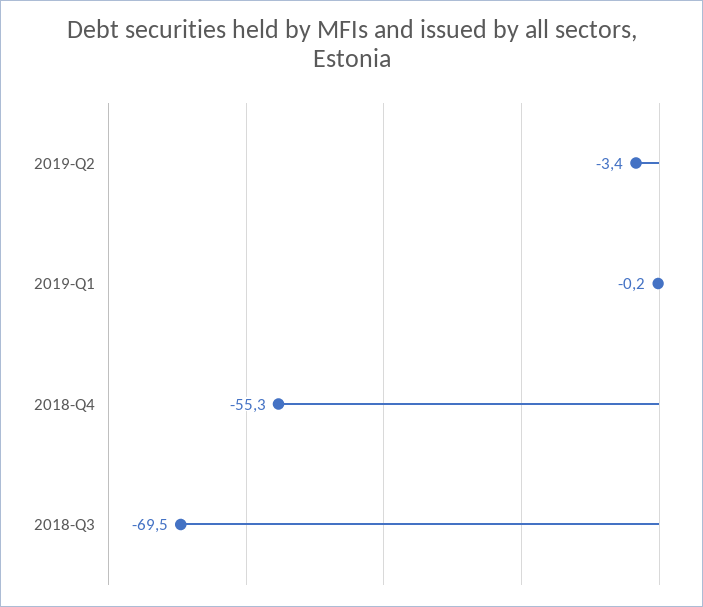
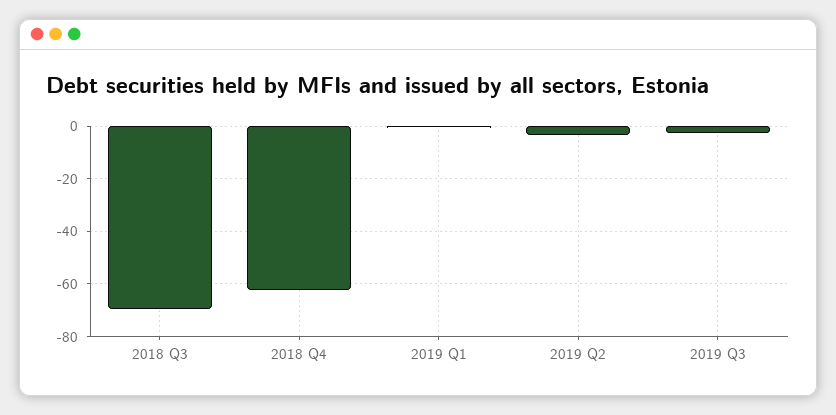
2018-Q4: -55.3 -> -62.5
2019 Q3: none -> -2.5

